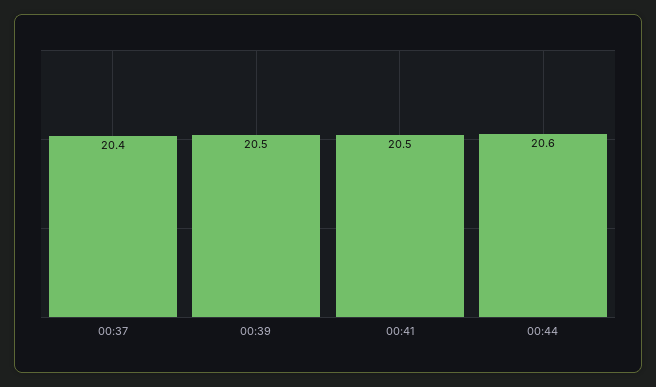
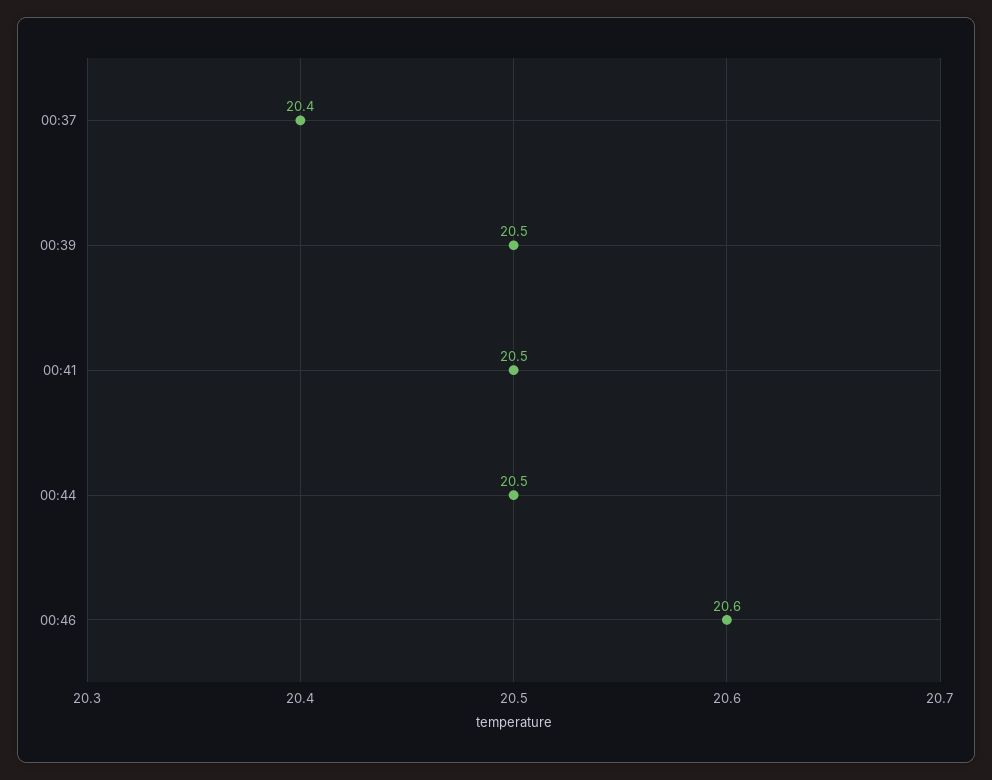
00:44: 20.6 -> 20.5
00:46: none -> 20.6

